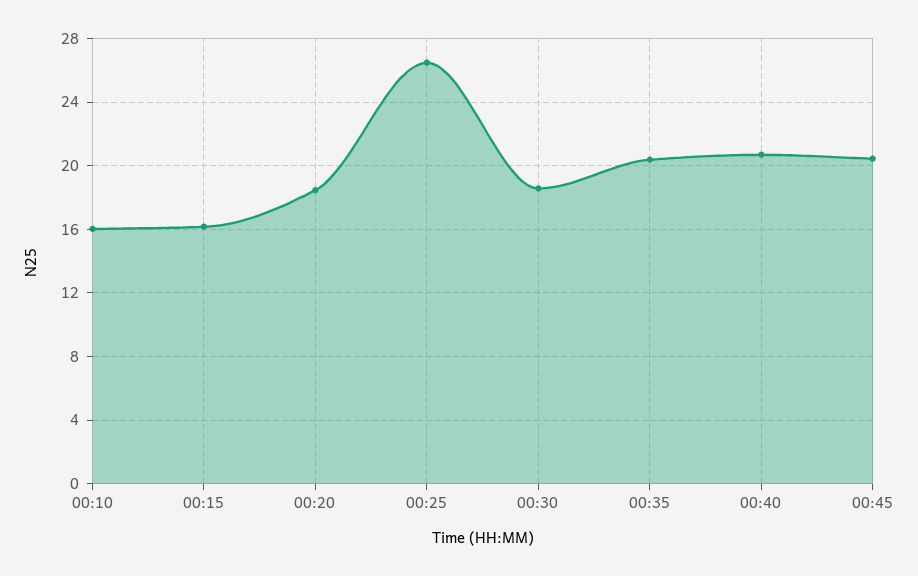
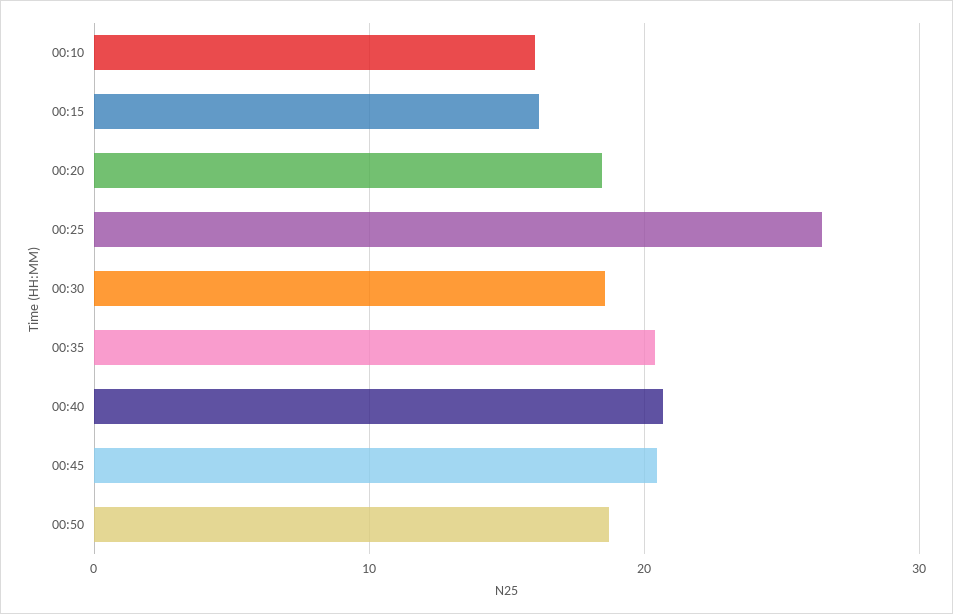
00:50: none -> 19

